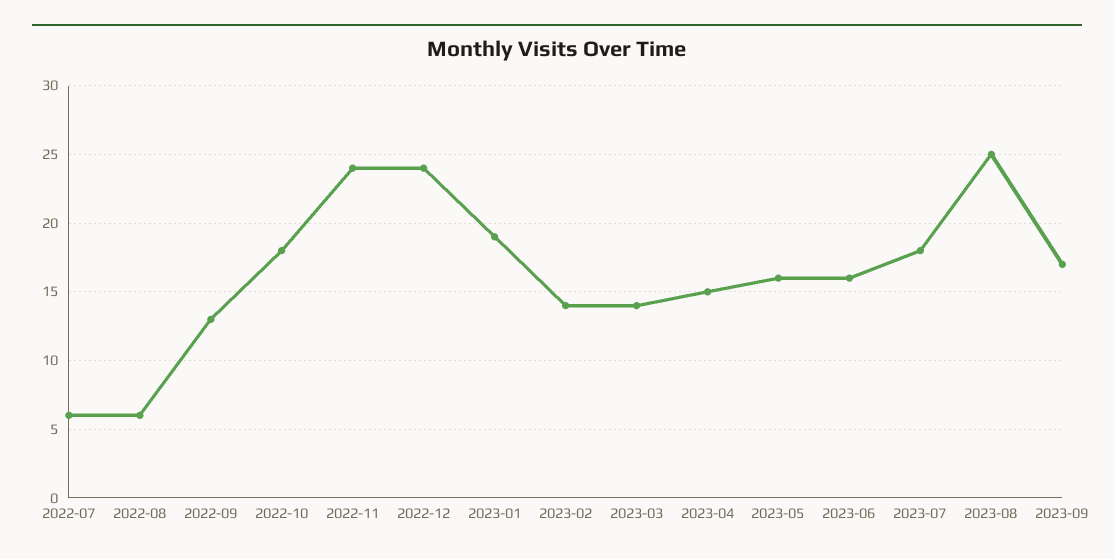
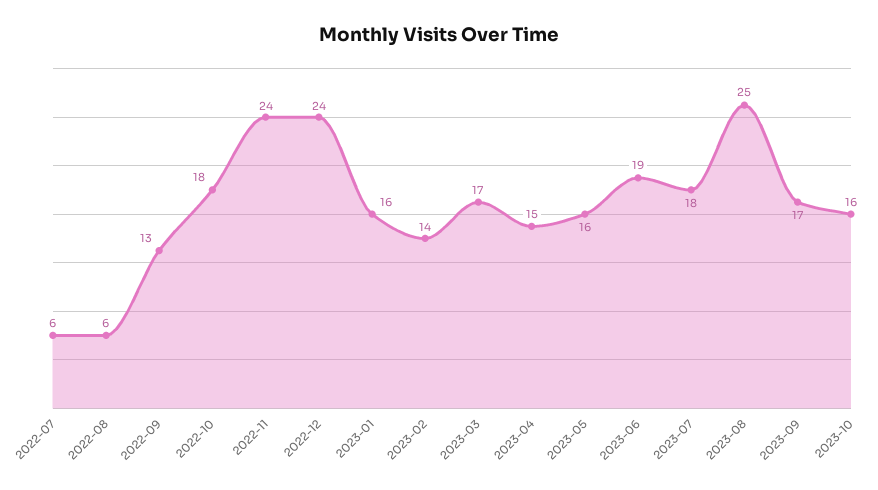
2023-01: 19 -> 16
2023-03: 14 -> 17
2023-06: 16 -> 19
2023-10: none -> 16

